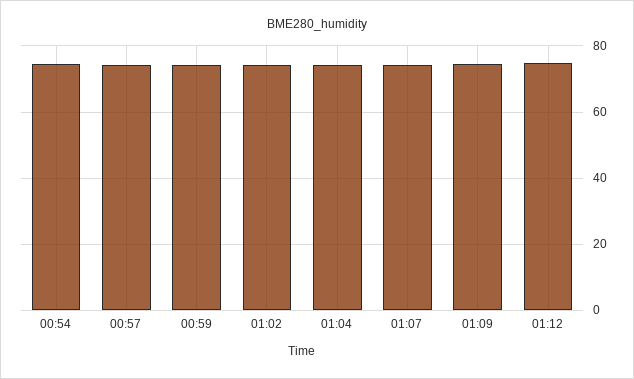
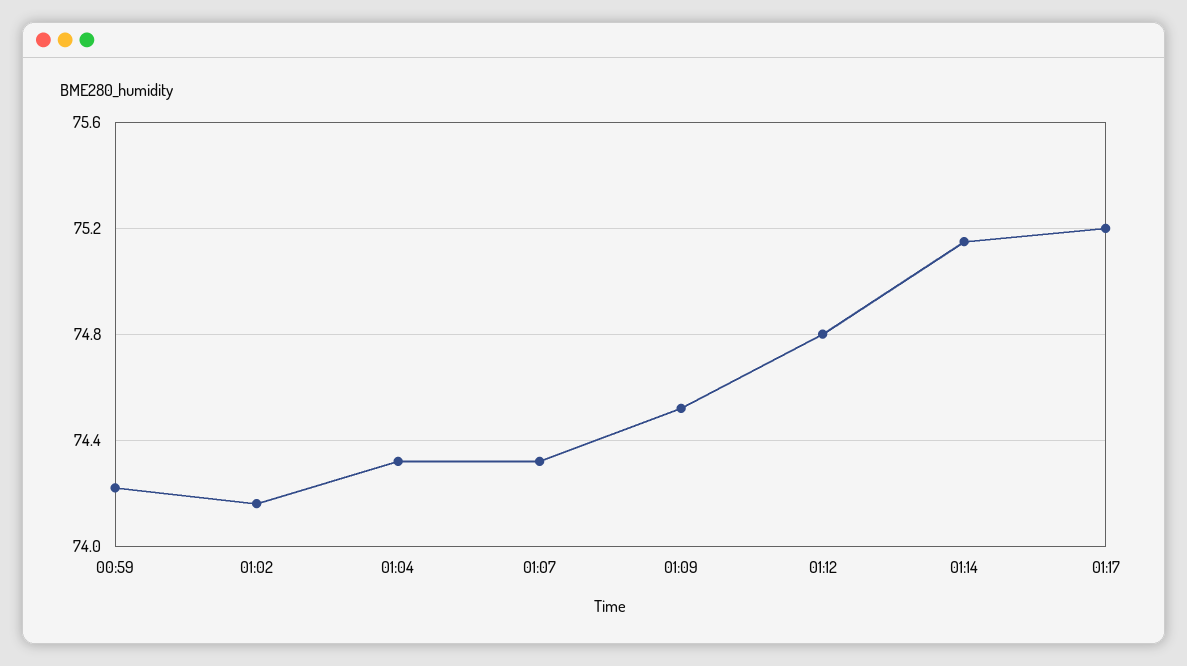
00:54: 74 -> none
00:57: 74 -> none
01:14: none -> 75.15
01:17: none -> 75.2

